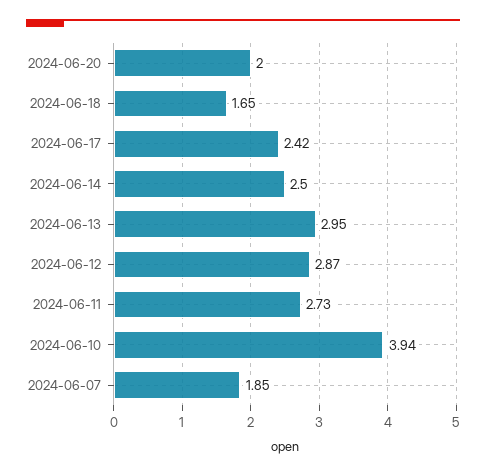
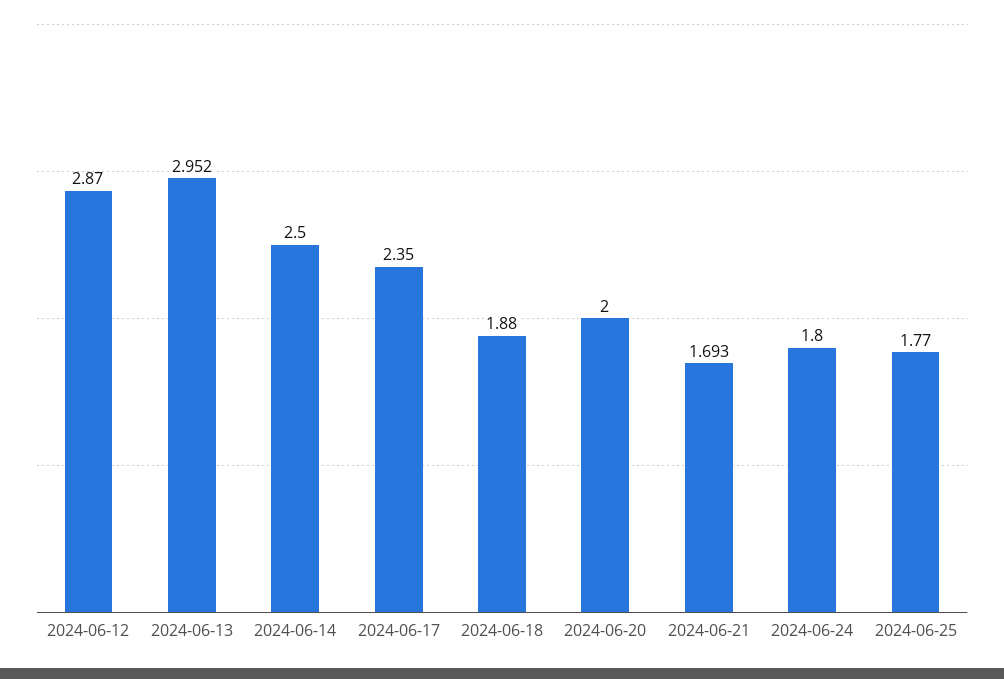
2024-06-18: 1.65 -> 1.88
2024-06-17: 2.42 -> 2.35
2024-06-13: 2.95 -> 2.952
2024-06-11: 2.73 -> none
2024-06-10: 3.94 -> none
2024-06-07: 1.85 -> none
2024-06-21: none -> 1.693
2024-06-24: none -> 1.8
2024-06-25: none -> 1.77

